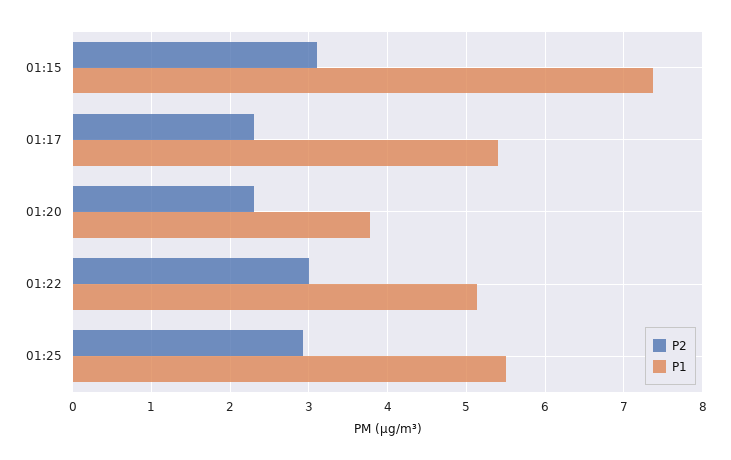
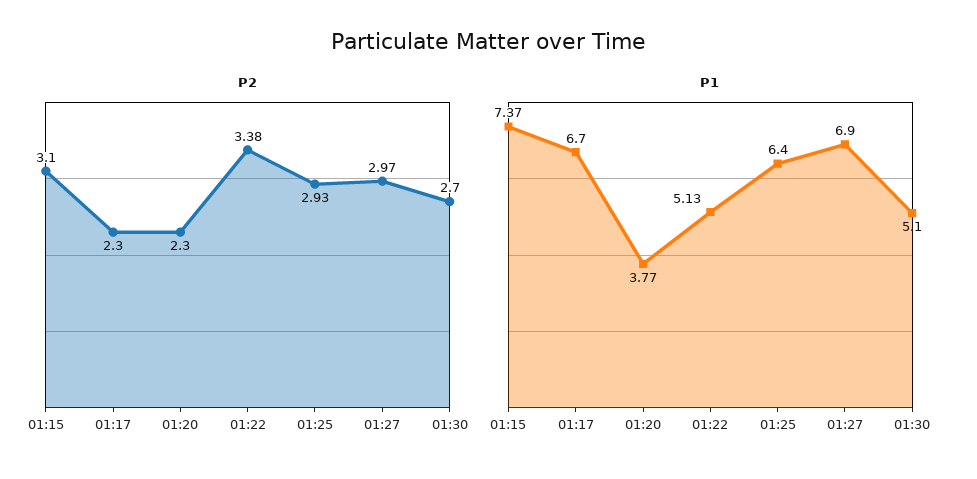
P1, 01:17: 5.4 -> 6.7
P2, 01:22: 3 -> 3.38
P1, 01:25: 5.5 -> 6.4
P2, 01:27: none -> 2.97
P2, 01:30: none -> 2.7
P1, 01:27: none -> 6.9
P1, 01:30: none -> 5.1

